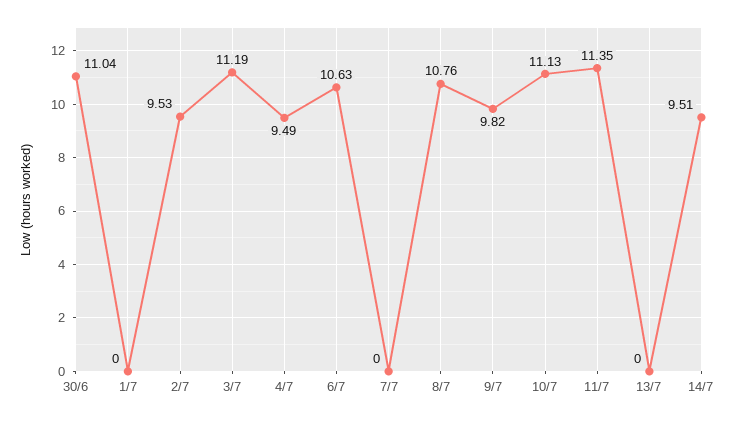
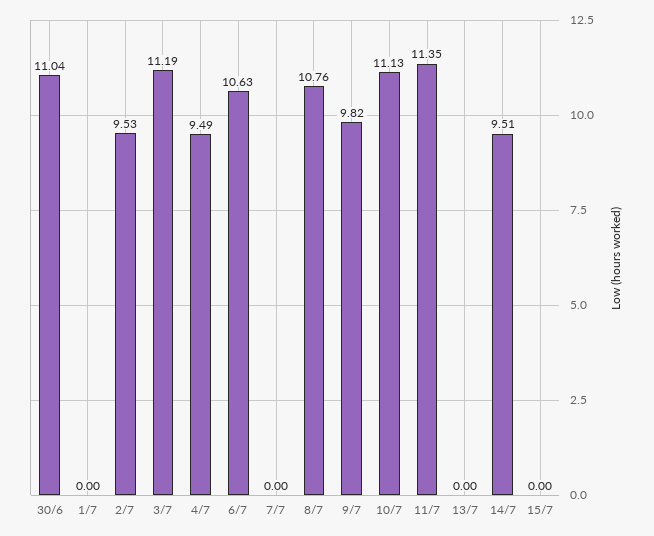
15/7: none -> 0

